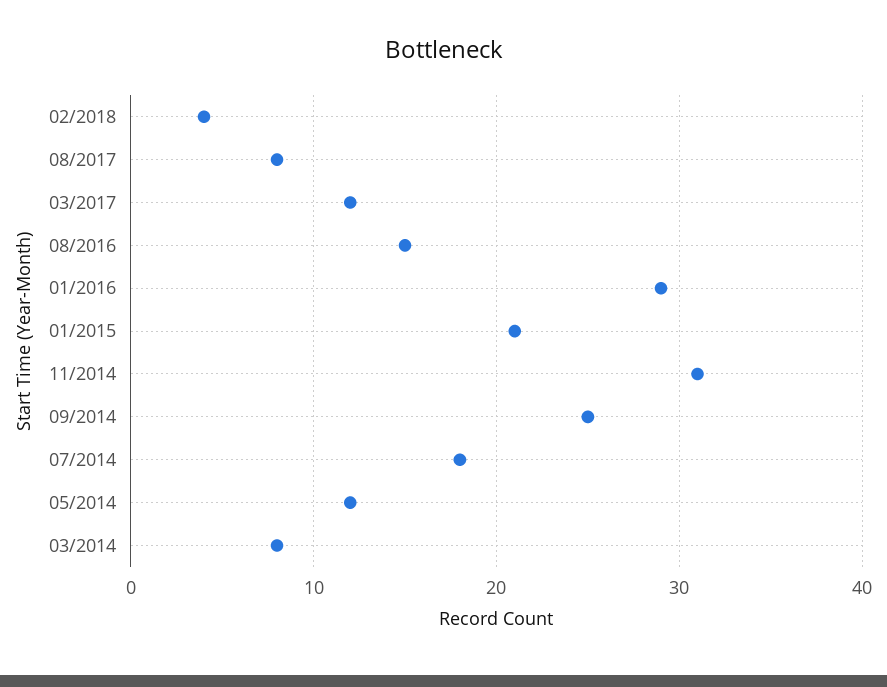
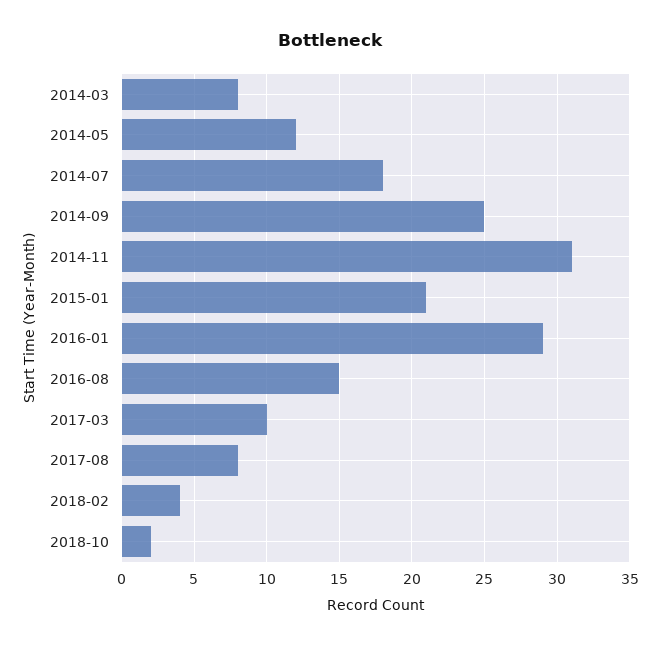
03/2017: 12 -> 10
2018-10: none -> 2

